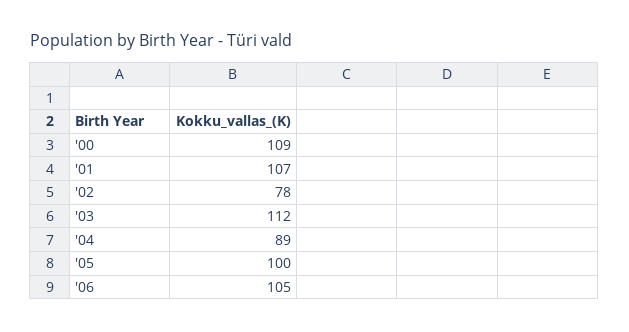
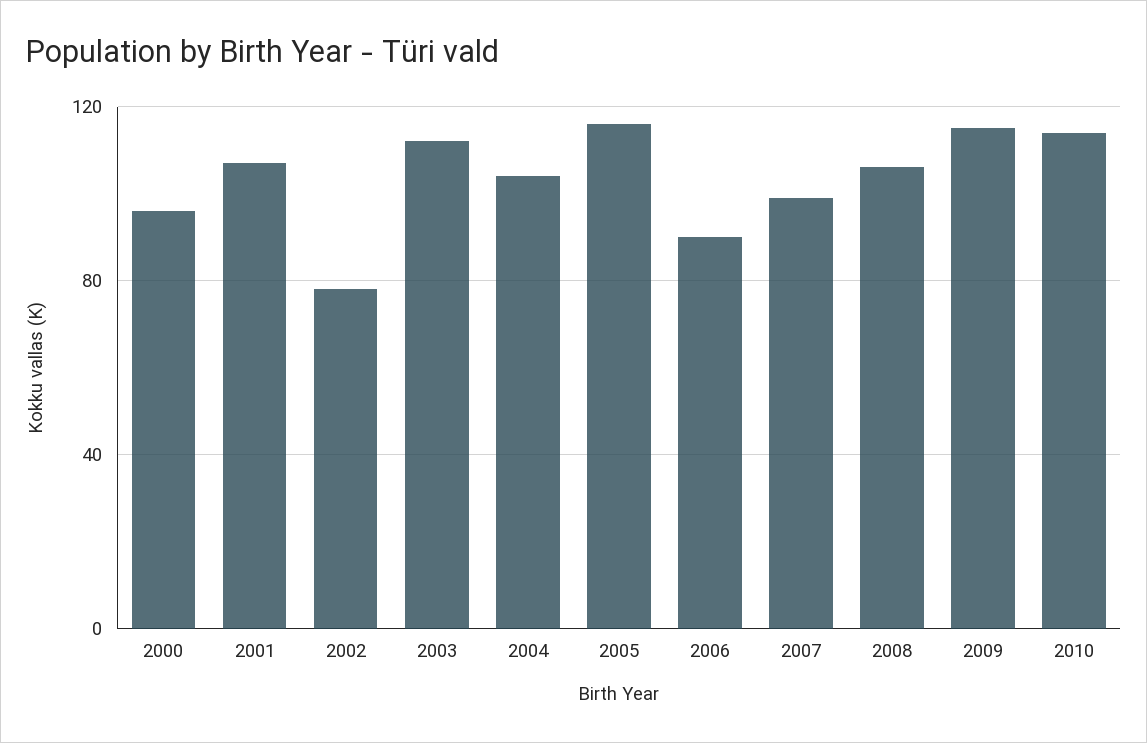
'00: 109 -> 95
'04: 89 -> 105
'05: 100 -> 115
'06: 105 -> 90
2007: none -> 100
2008: none -> 105
2009: none -> 115
2010: none -> 115

